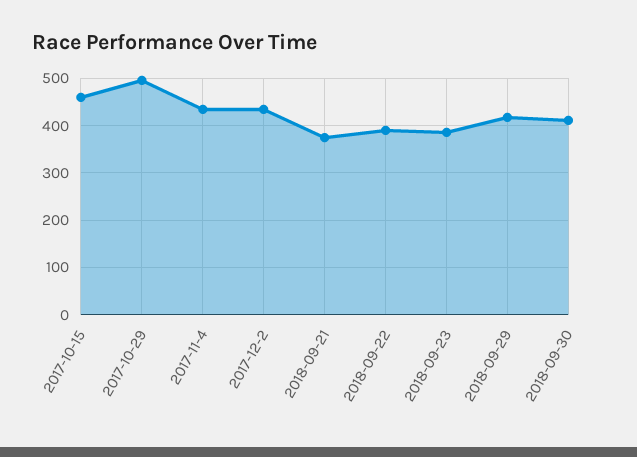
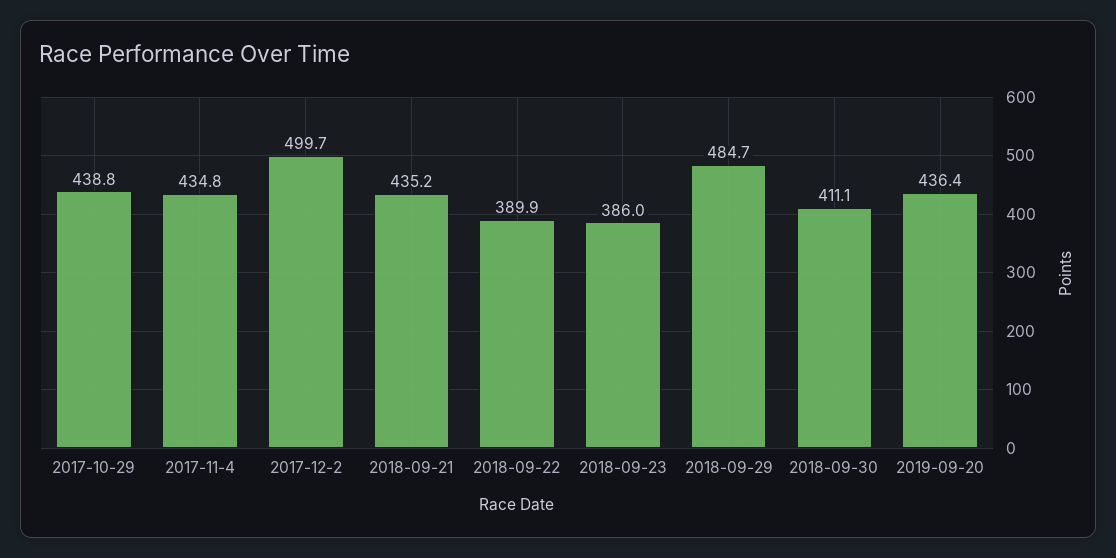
2017-10-15: 460 -> none
2017-10-29: 500 -> 438.8
2017-12-2: 440 -> 499.7
2018-09-21: 380 -> 435.2
2018-09-29: 420 -> 484.7
2019-09-20: none -> 436.4

